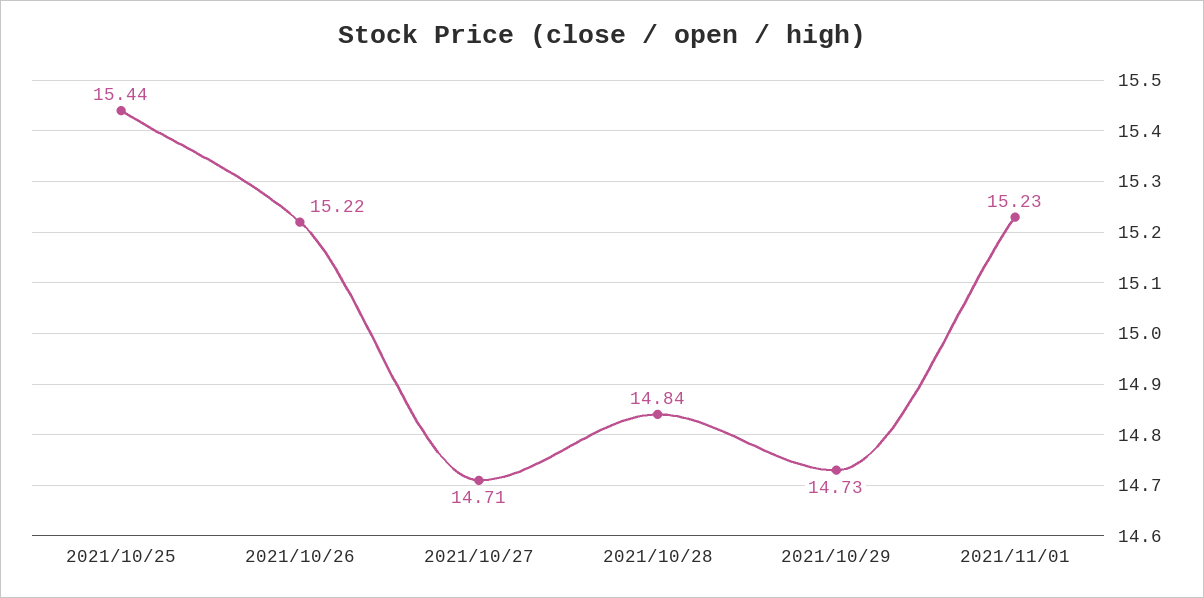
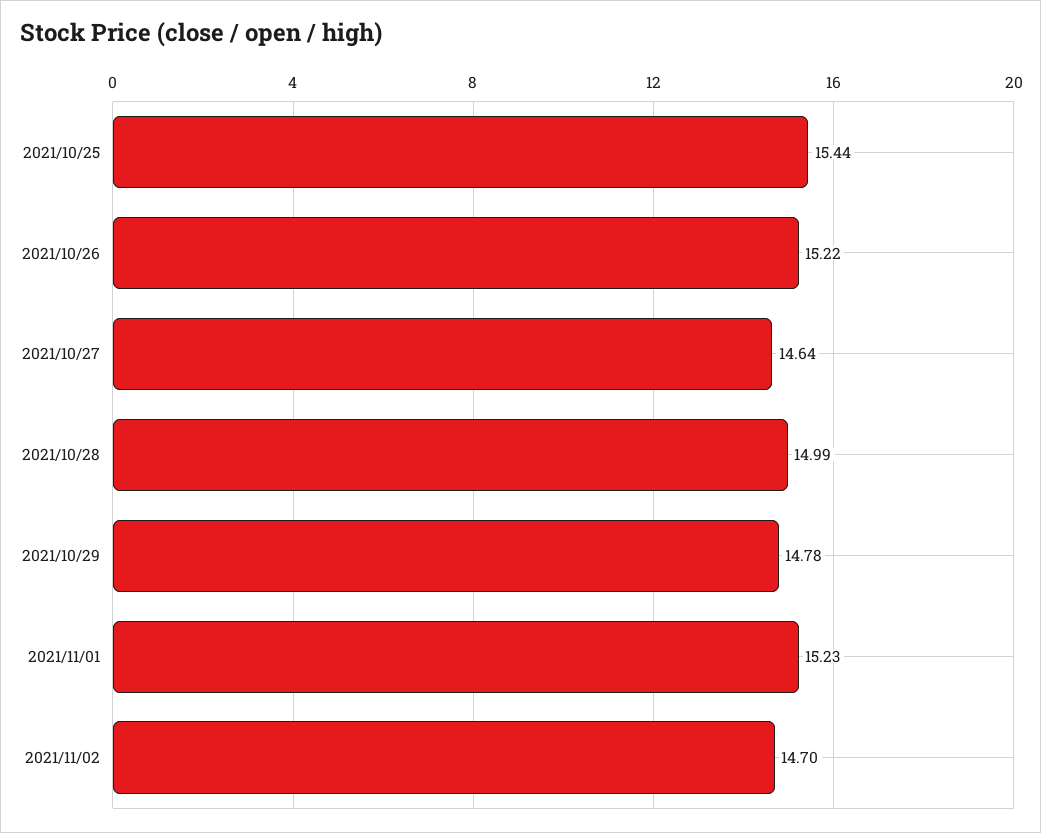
2021/10/27: 14.71 -> 14.64
2021/10/28: 14.84 -> 14.99
2021/10/29: 14.73 -> 14.78
2021/11/02: none -> 14.7

